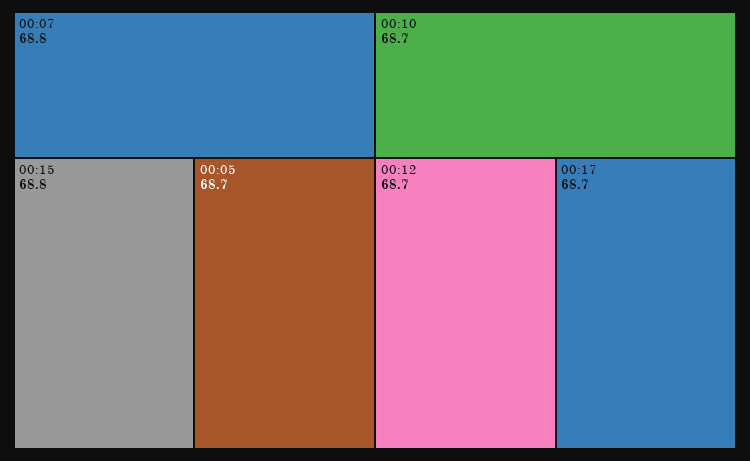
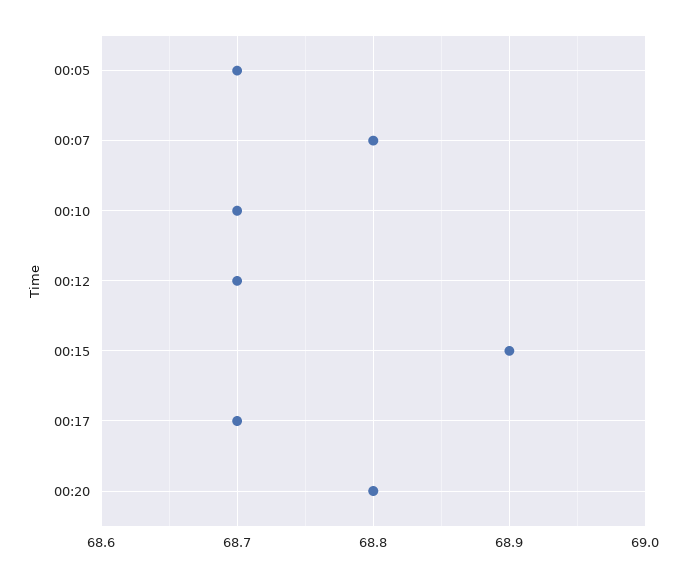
00:15: 68.8 -> 68.9
00:20: none -> 68.8

